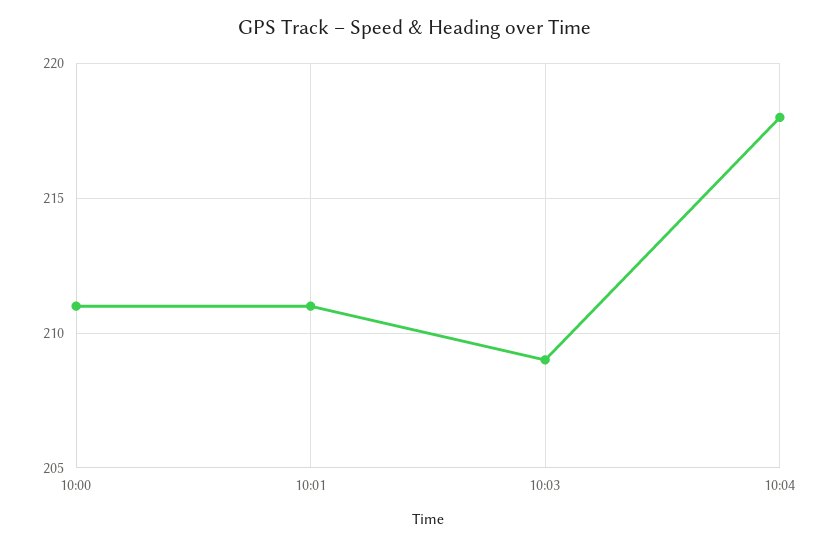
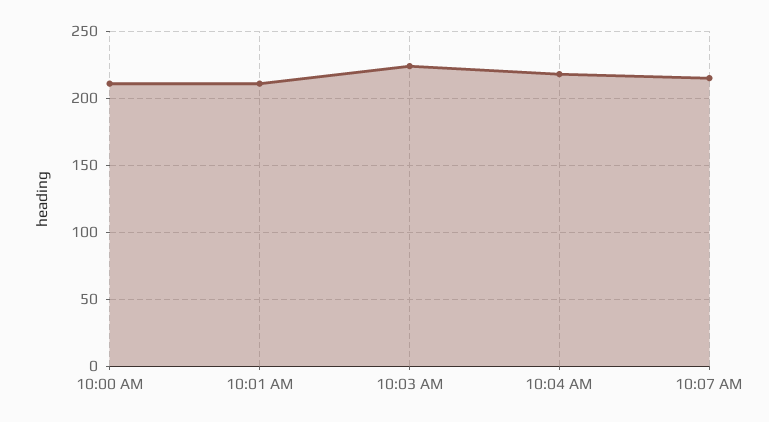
10:03: 209 -> 225
10:07 AM: none -> 215

